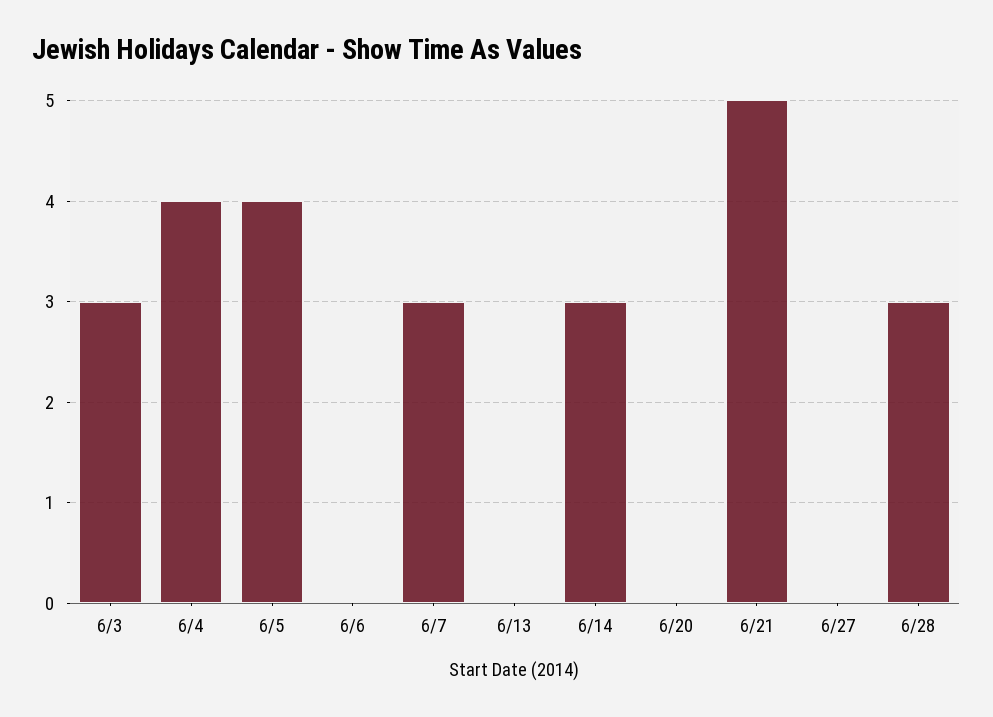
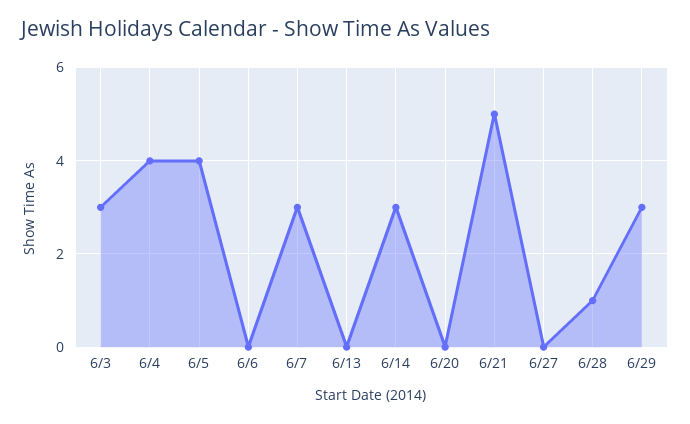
6/28: 3 -> 1
6/29: none -> 3

